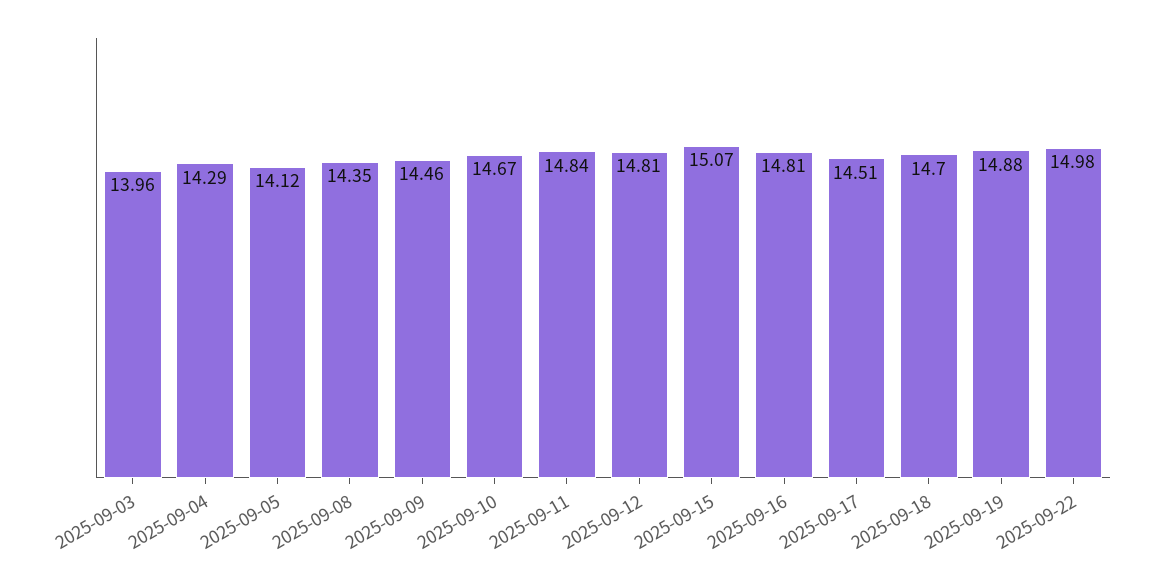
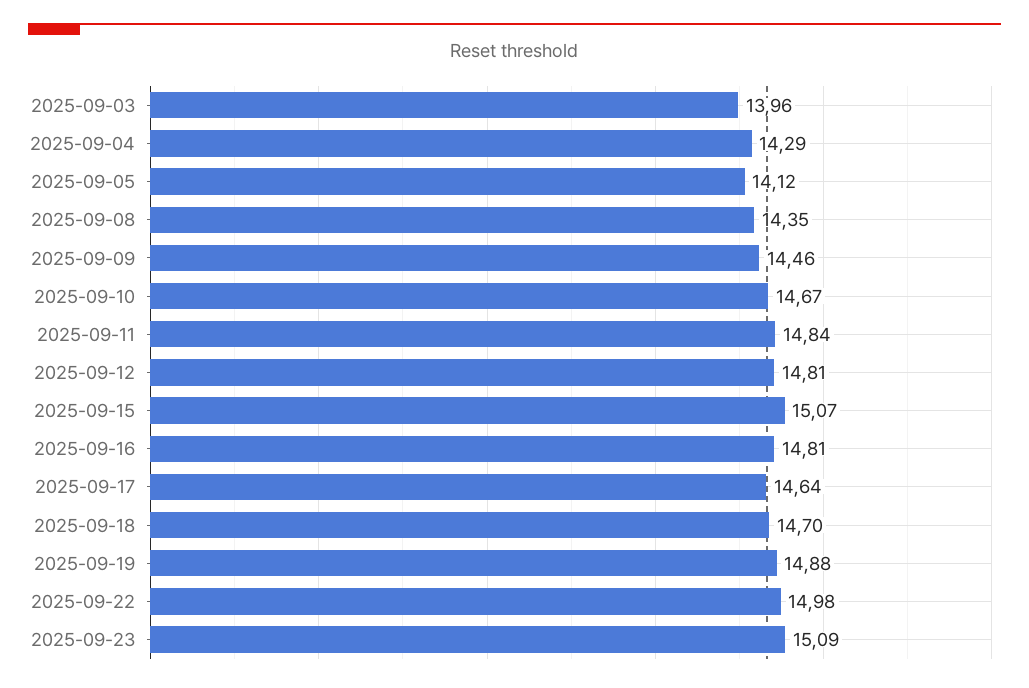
2025-09-17: 14.51 -> 14.64
2025-09-23: none -> 15.09

